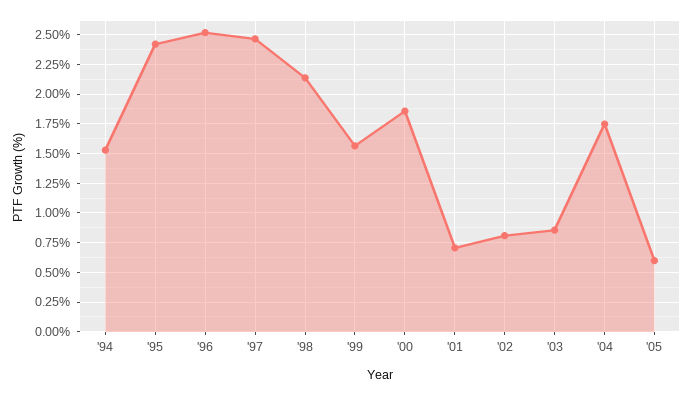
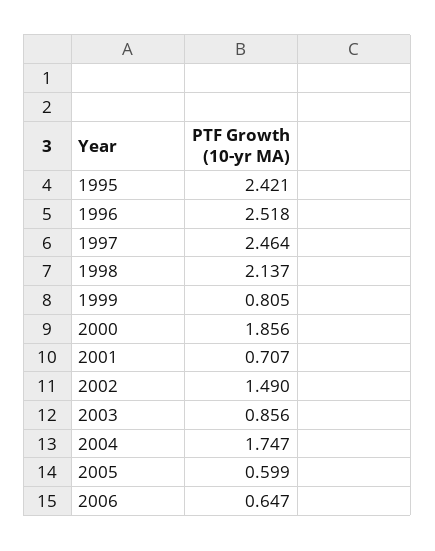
'94: 1.5 -> none
'99: 1.5 -> 0.805
'02: 0.75 -> 1.49
2006: none -> 0.647

